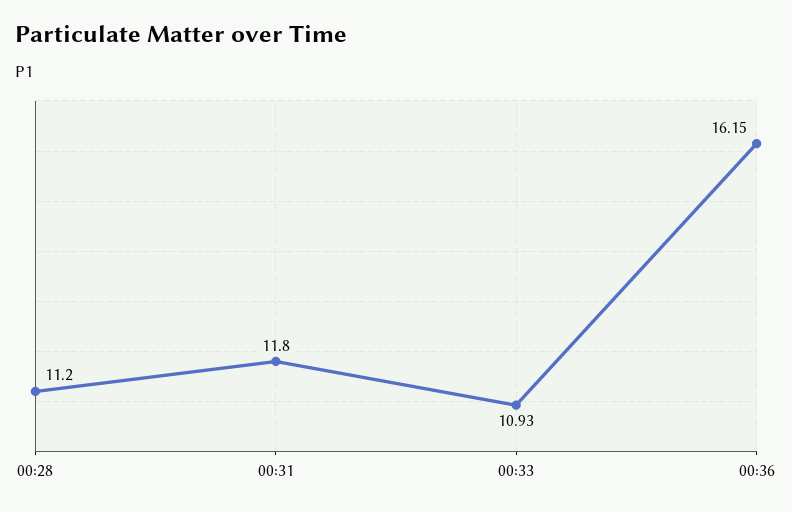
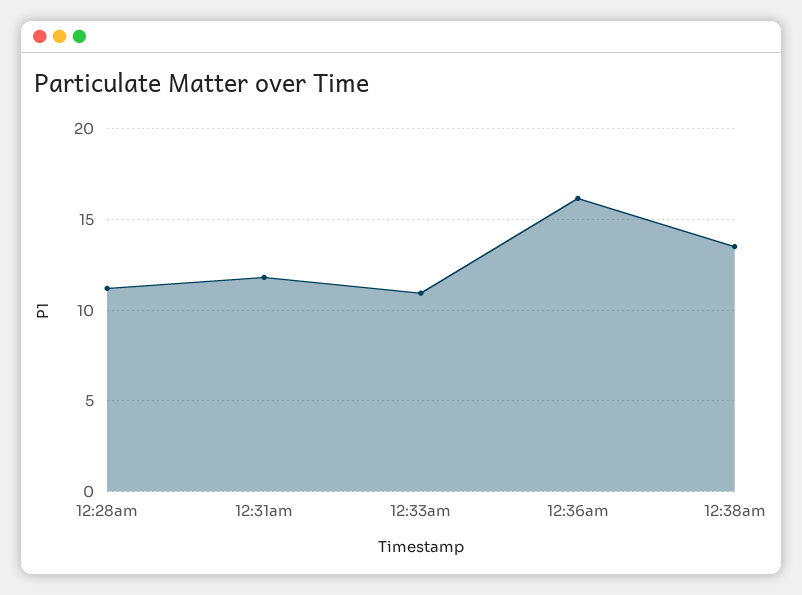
12:38am: none -> 13.5

